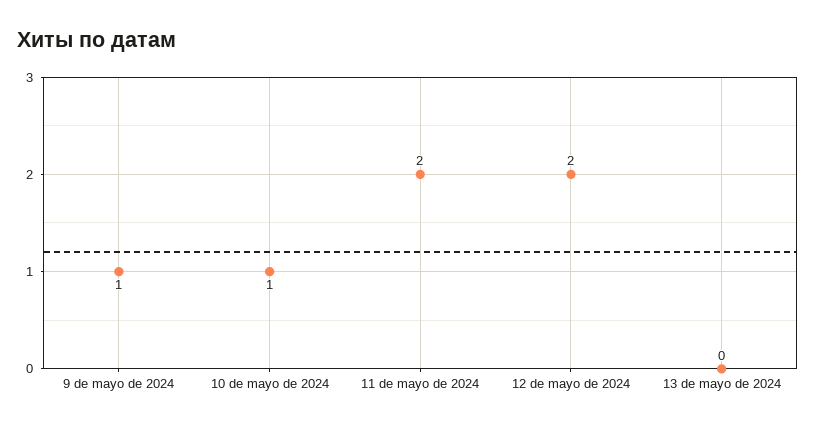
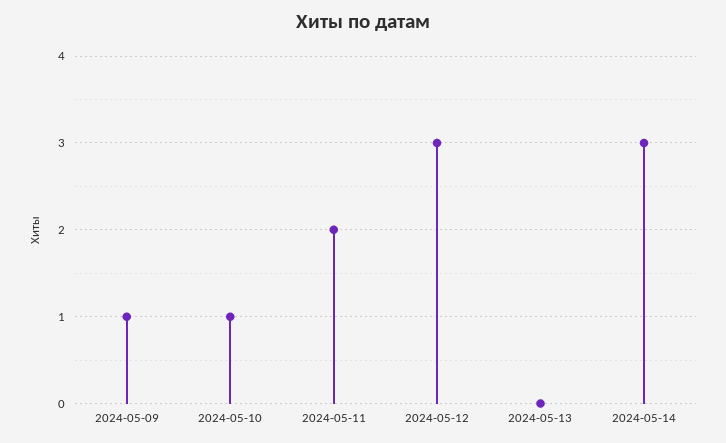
12 de mayo de 2024: 2 -> 3
2024-05-14: none -> 3

